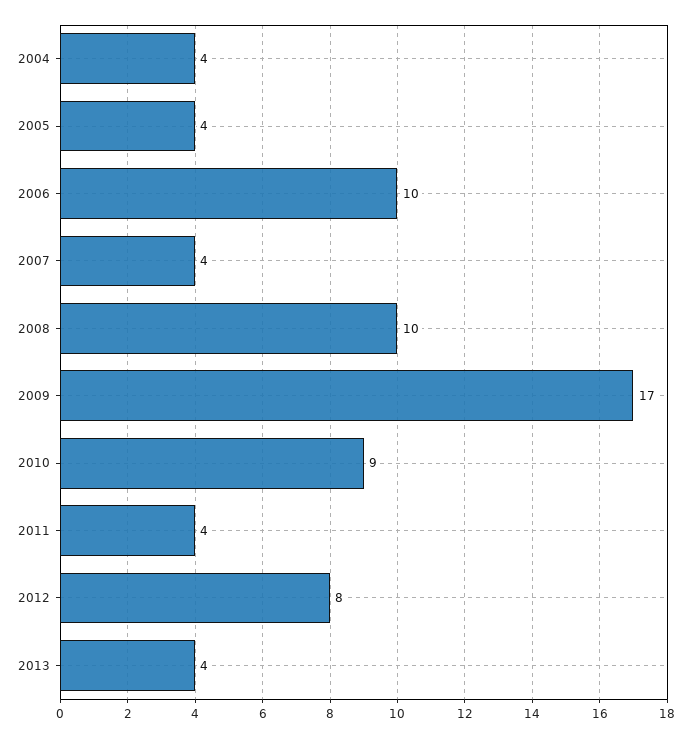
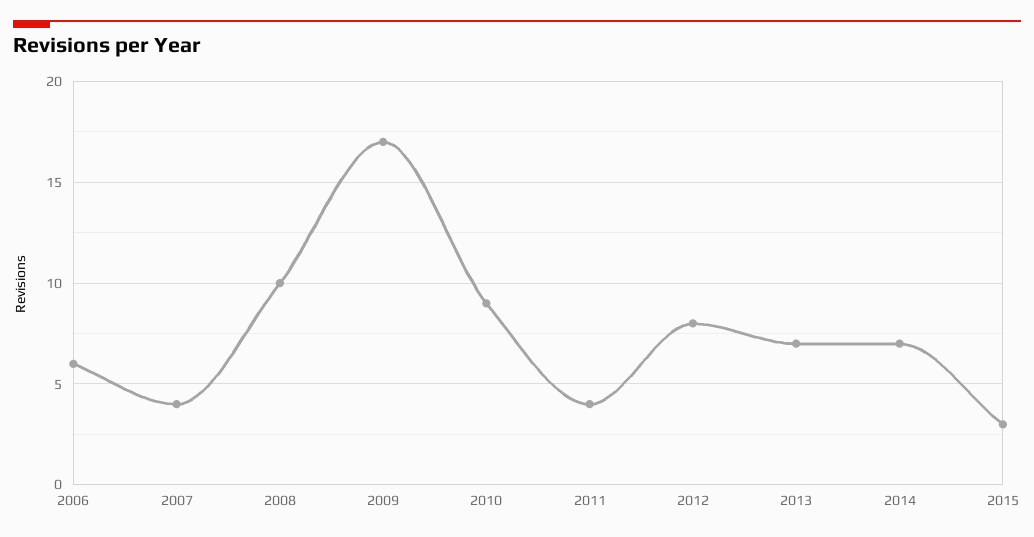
2004: 4 -> none
2005: 4 -> none
2006: 10 -> 6
2013: 4 -> 7
2014: none -> 7
2015: none -> 3

